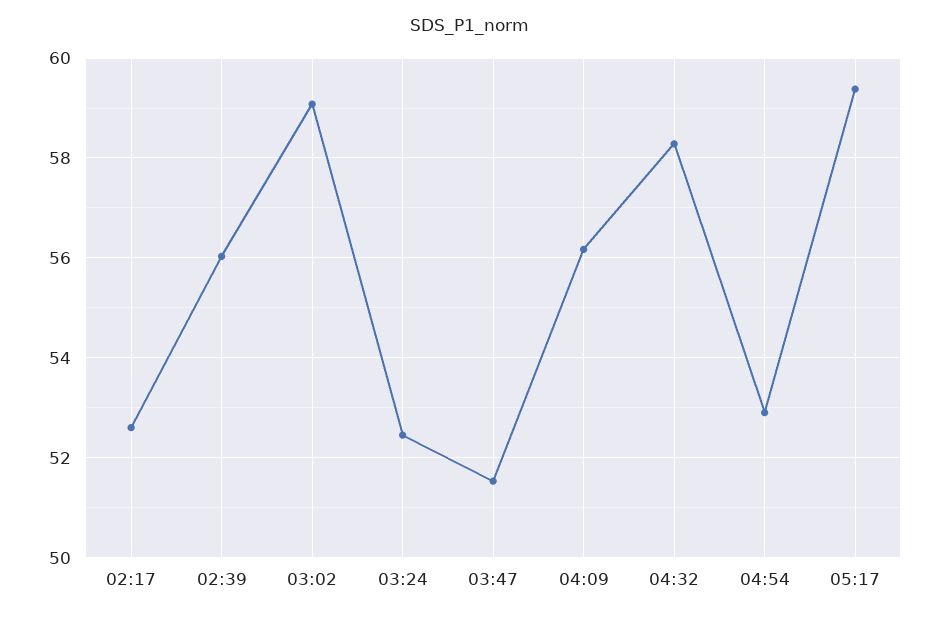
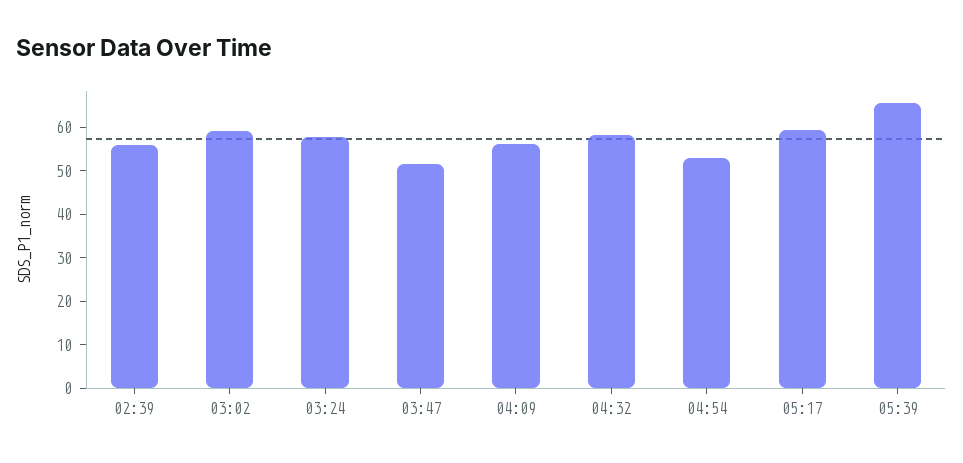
02:17: 52.6 -> none
03:24: 52.4 -> 58
05:39: none -> 66

